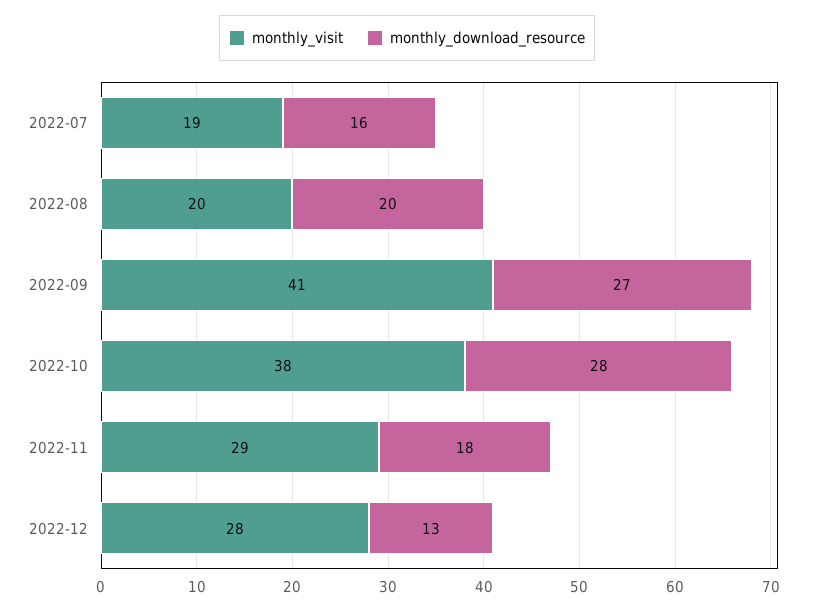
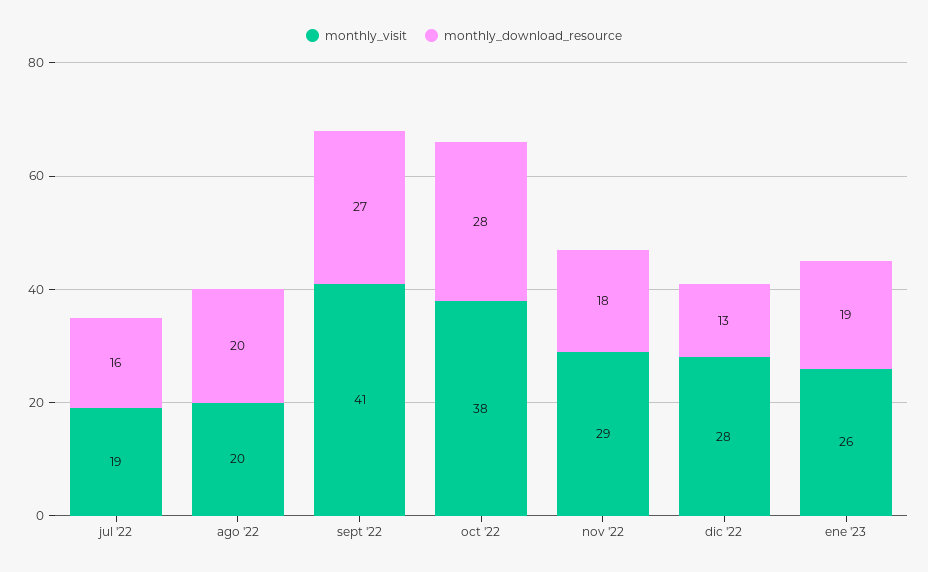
monthly_visit, ene '23: none -> 26
monthly_download_resource, ene '23: none -> 19

